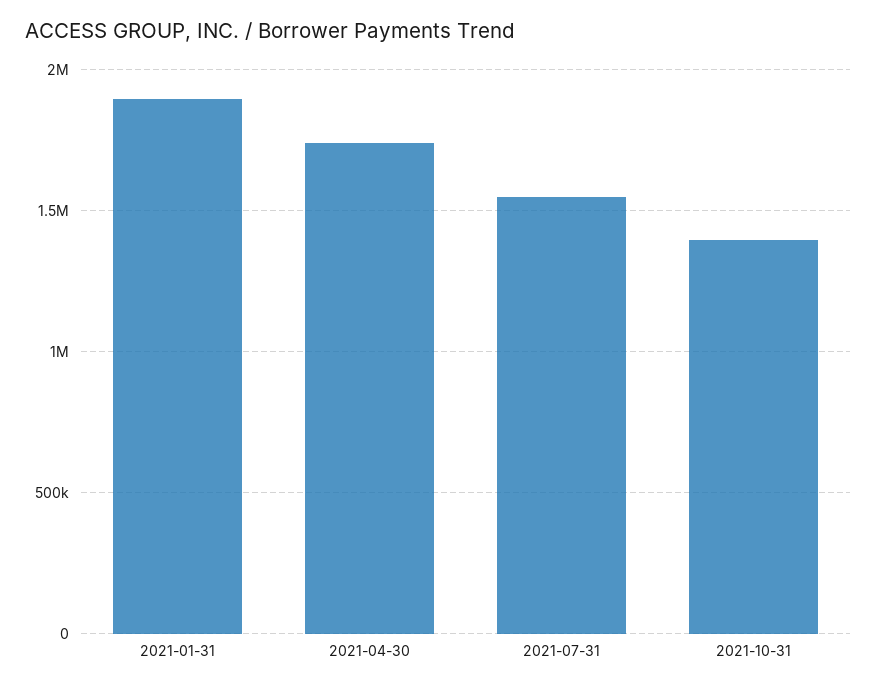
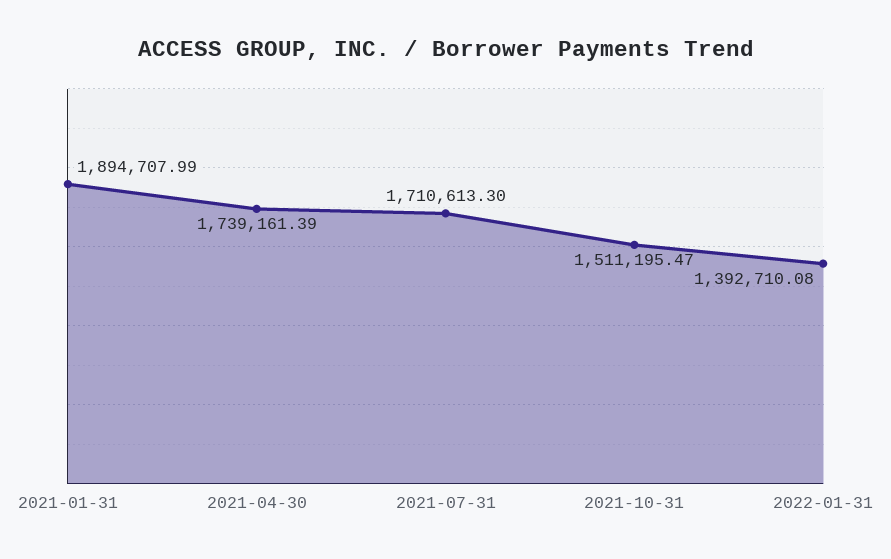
2021-07-31: 1550000 -> 1710613.3
2021-10-31: 1400000 -> 1511195.47
2022-01-31: none -> 1392710.08

